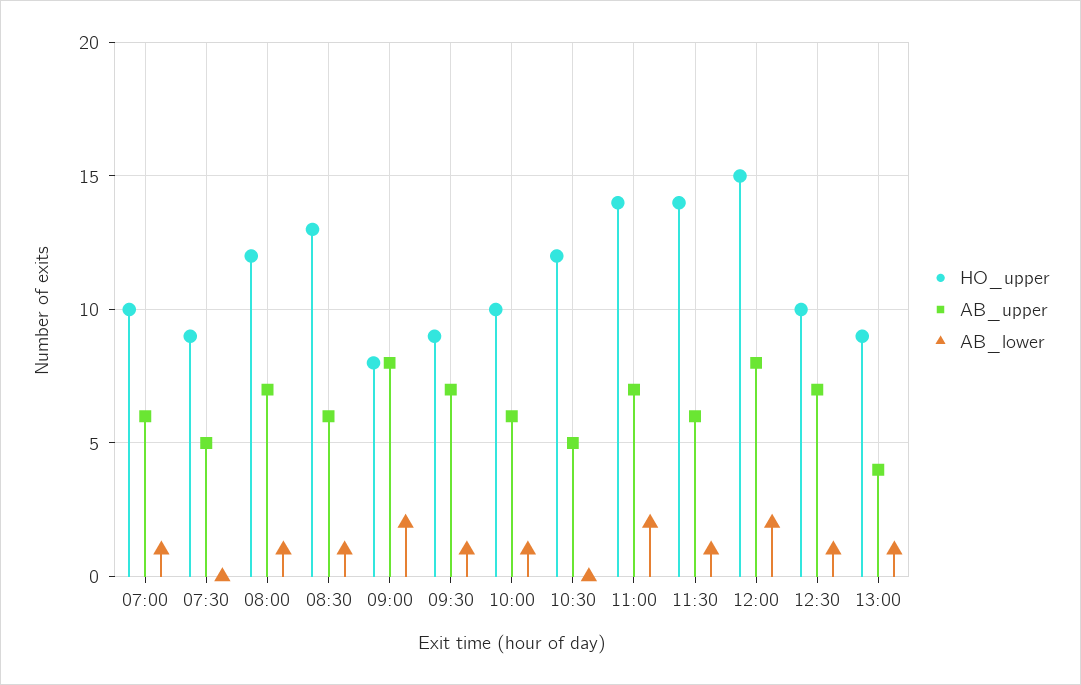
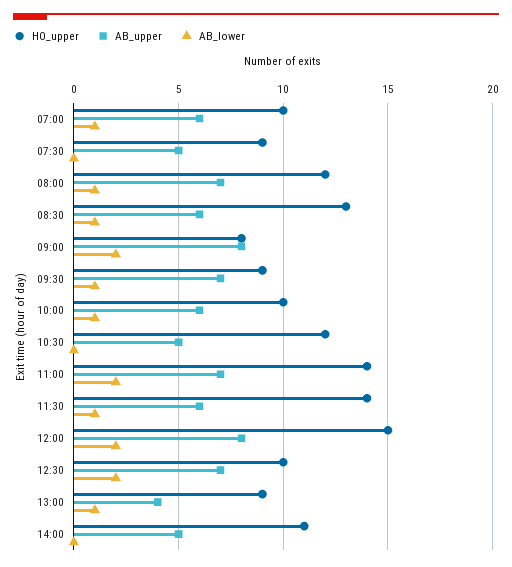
AB_lower, 12:30: 1 -> 2
HO_upper, 14:00: none -> 11
AB_upper, 14:00: none -> 5
AB_lower, 14:00: none -> 0

